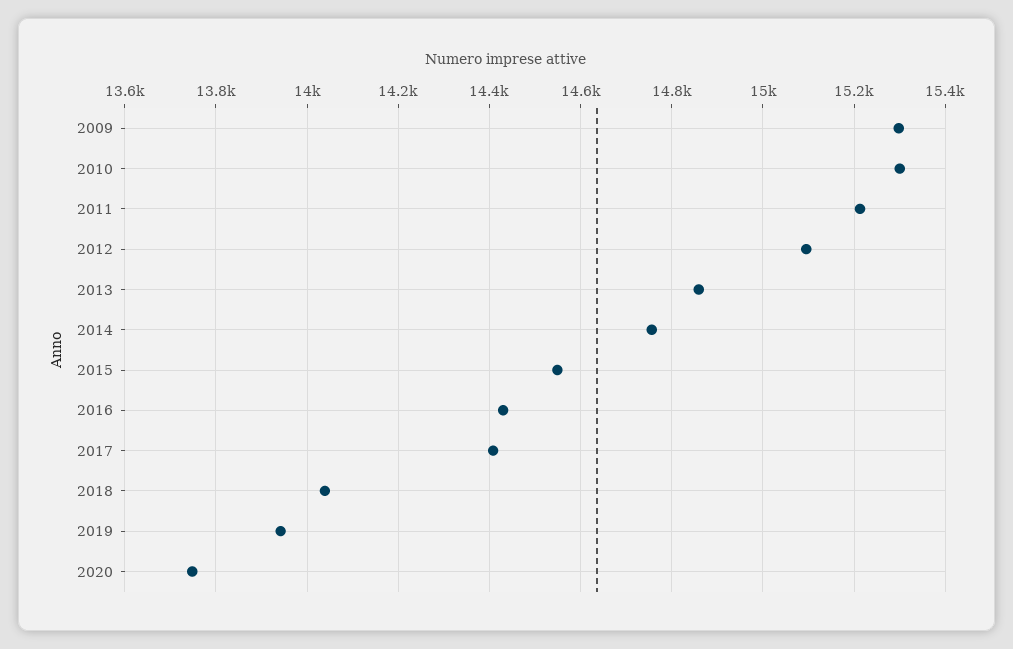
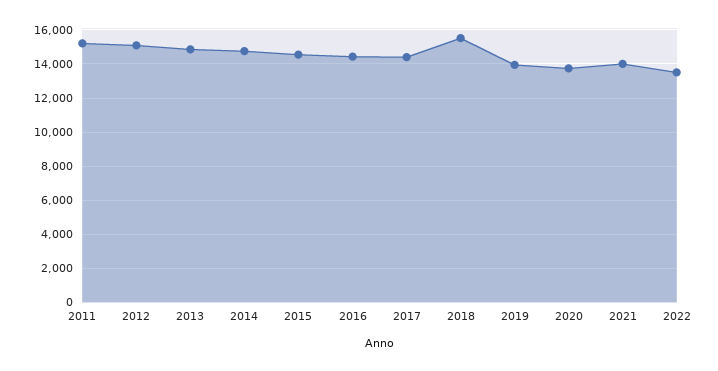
2009: 15300 -> none
2010: 15300 -> none
2018: 14040 -> 15500
2021: none -> 14000
2022: none -> 13500

